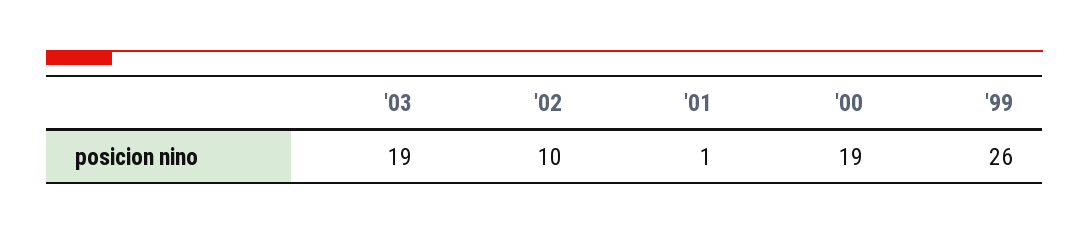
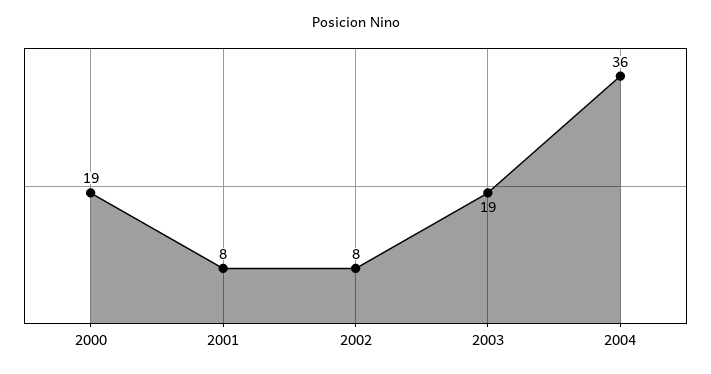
'02: 10 -> 8
'01: 1 -> 8
'99: 26 -> none
2004: none -> 36

